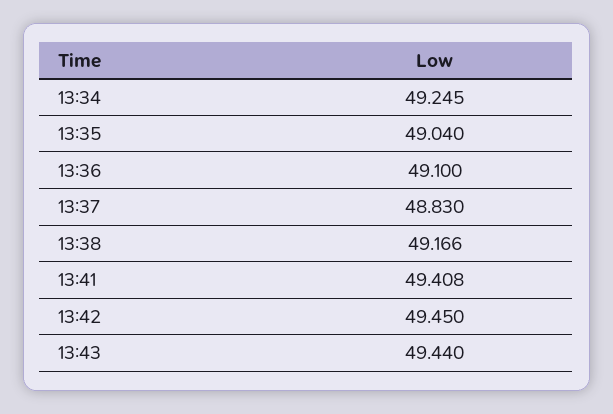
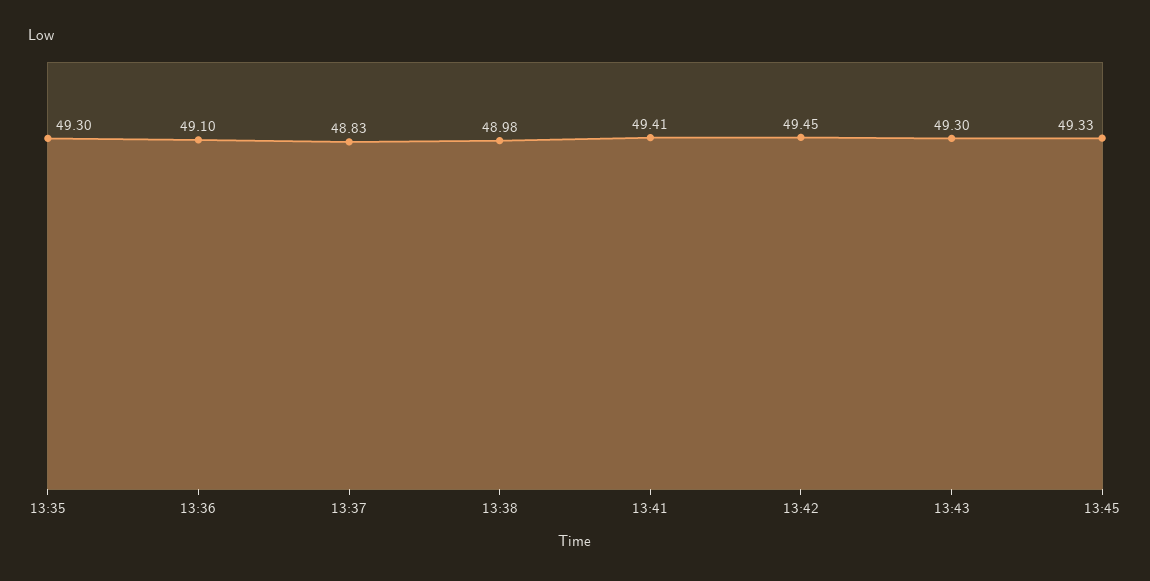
13:34: 49.245 -> none
13:35: 49.04 -> 49.3
13:38: 49.166 -> 48.98
13:43: 49.44 -> 49.3
13:45: none -> 49.33

